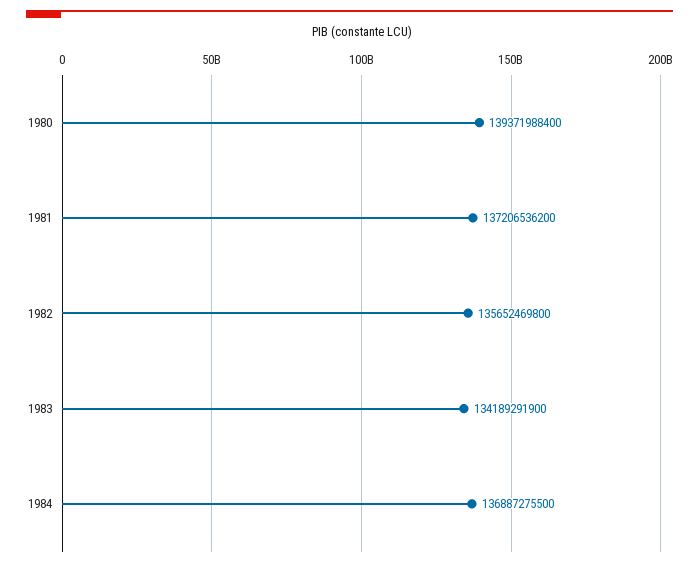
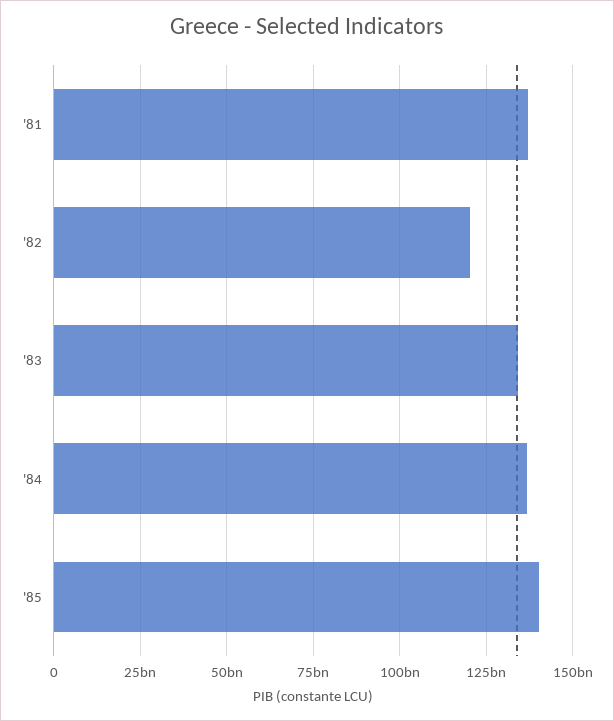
1980: 139371988400 -> none
1982: 135652469800 -> 120000000000
'85: none -> 140000000000

